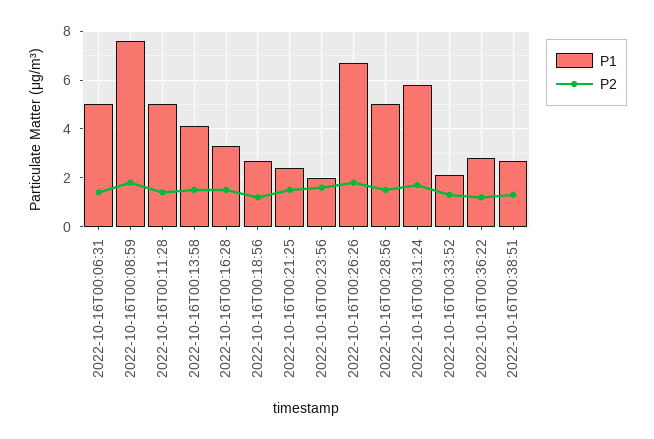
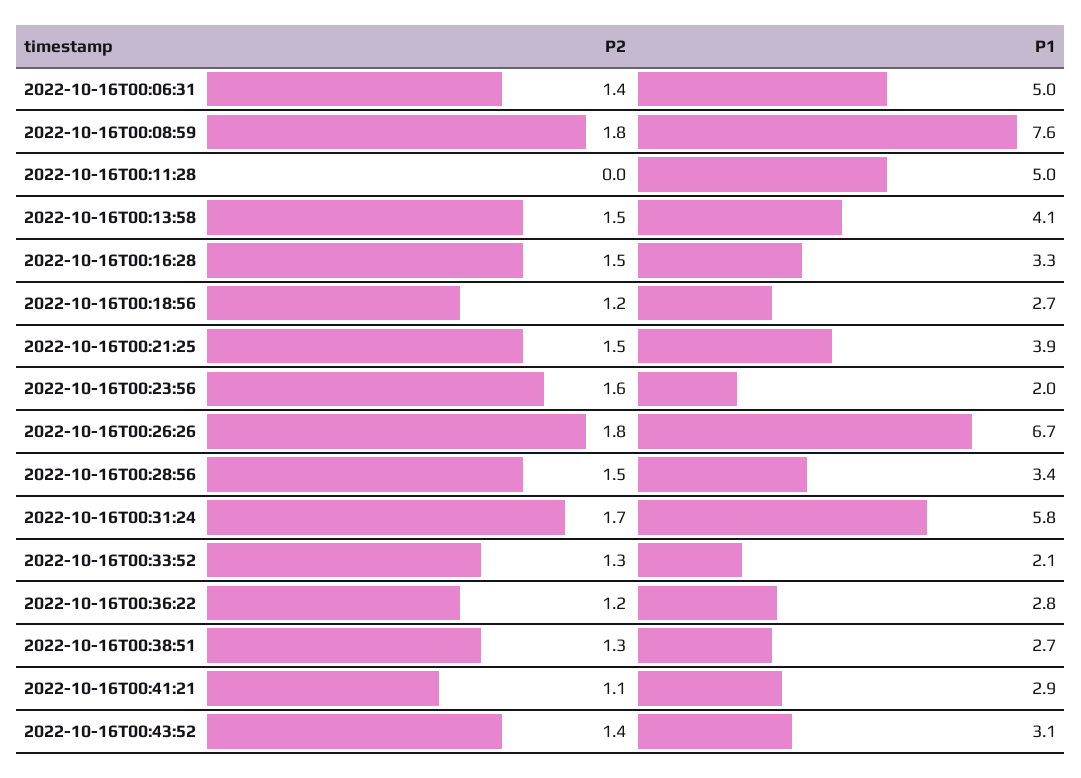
P2, 2022-10-16T00:11:28: 1.5 -> 0
P1, 2022-10-16T00:21:25: 2.5 -> 3.9
P1, 2022-10-16T00:28:56: 5 -> 3.4
P2, 2022-10-16T00:41:21: none -> 1.1
P1, 2022-10-16T00:41:21: none -> 2.9
P2, 2022-10-16T00:43:52: none -> 1.4
P1, 2022-10-16T00:43:52: none -> 3.1

